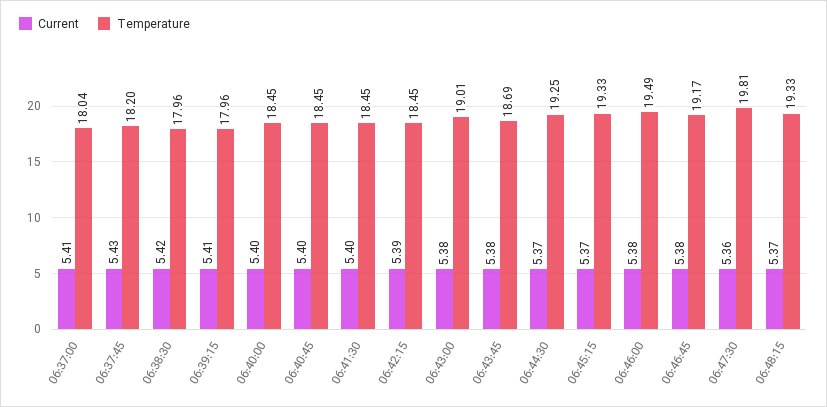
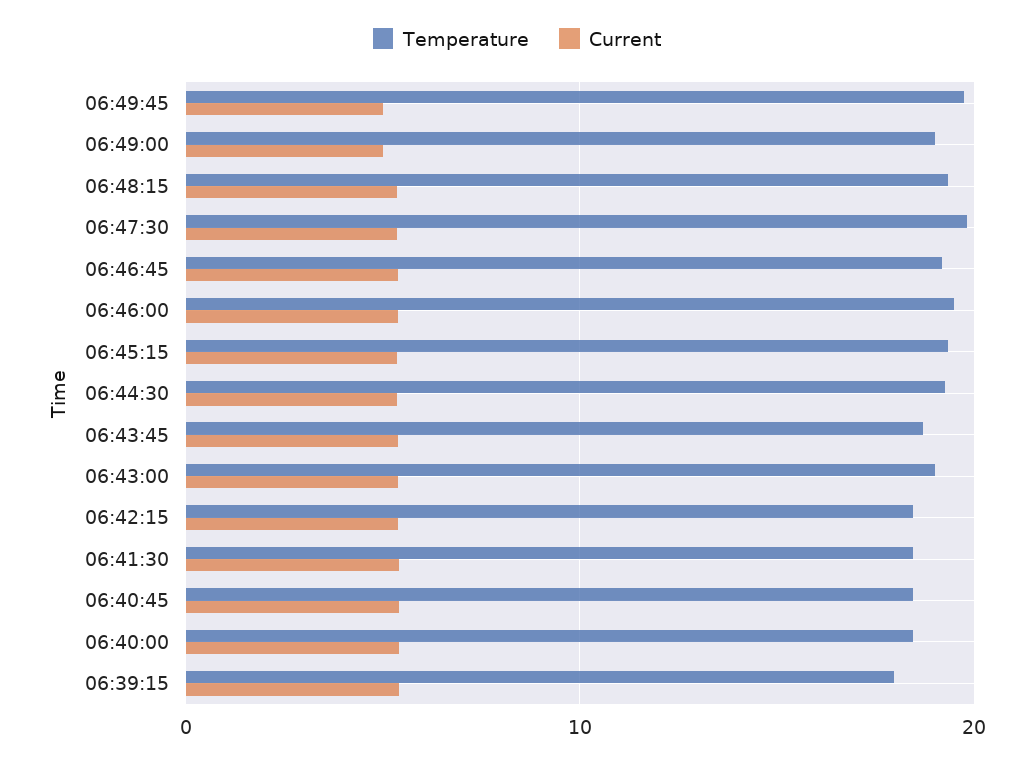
Current, 06:37:00: 5.41 -> none
Temperature, 06:37:00: 18.04 -> none
Current, 06:37:45: 5.43 -> none
Temperature, 06:37:45: 18.2 -> none
Current, 06:38:30: 5.42 -> none
Temperature, 06:38:30: 17.96 -> none
Temperature, 06:49:45: none -> 20
Current, 06:49:45: none -> 5
Temperature, 06:49:00: none -> 19
Current, 06:49:00: none -> 5

